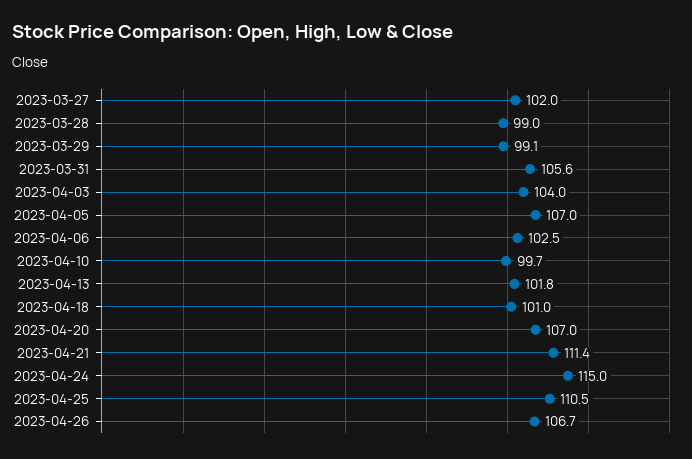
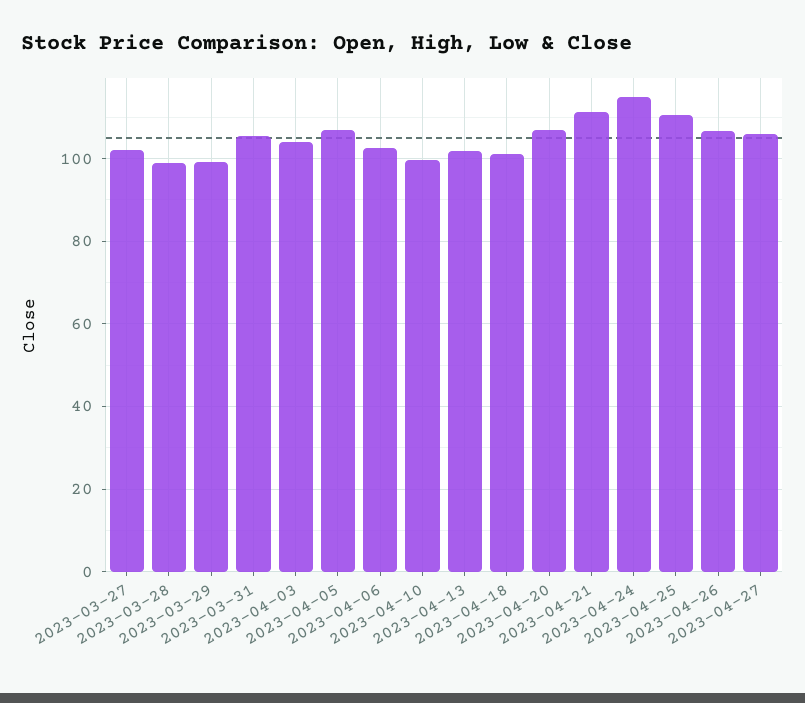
2023-04-27: none -> 106

